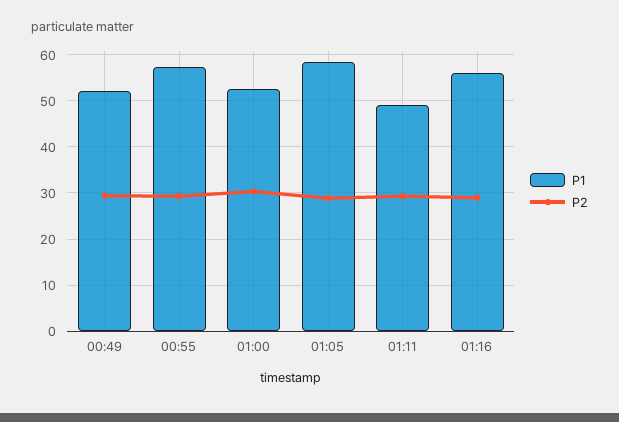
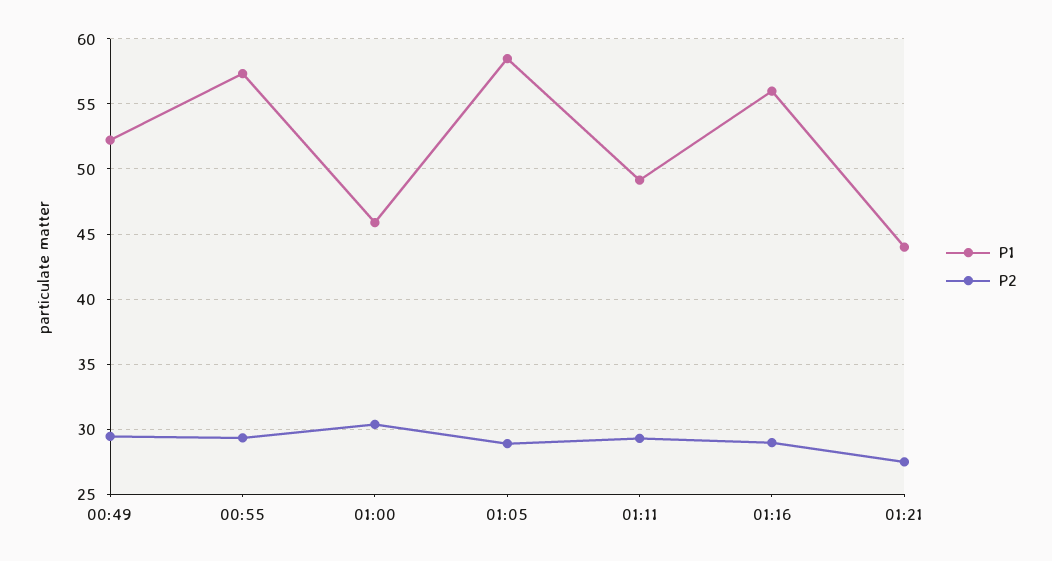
P1, 01:00: 52 -> 46
P1, 01:21: none -> 44
P2, 01:21: none -> 27.5

